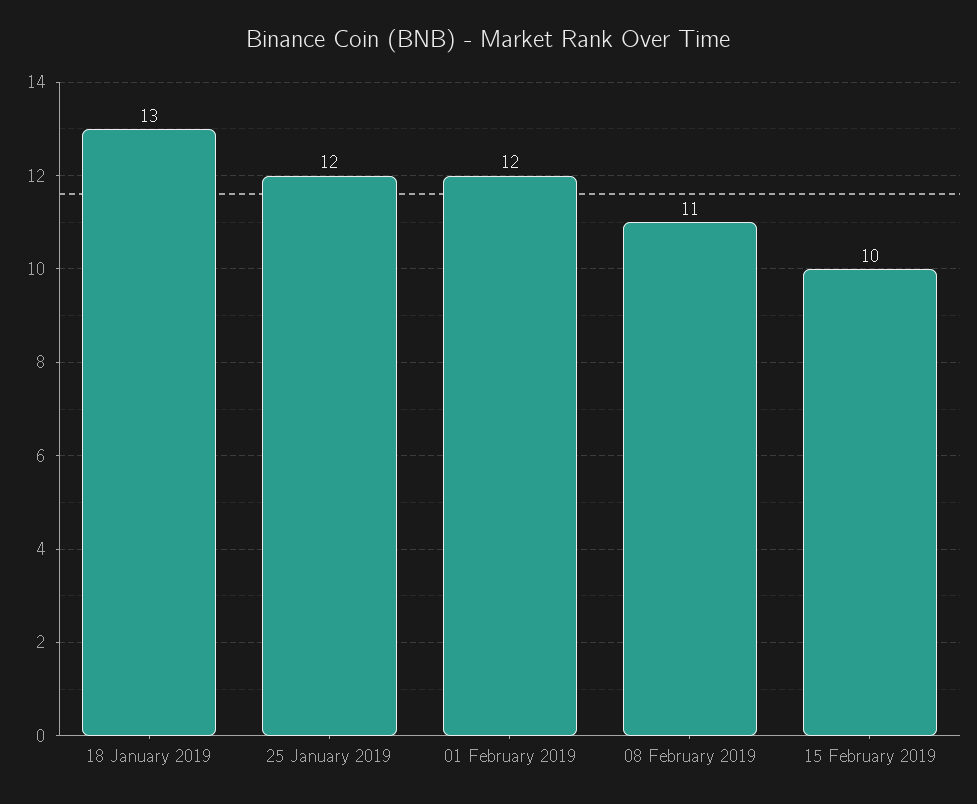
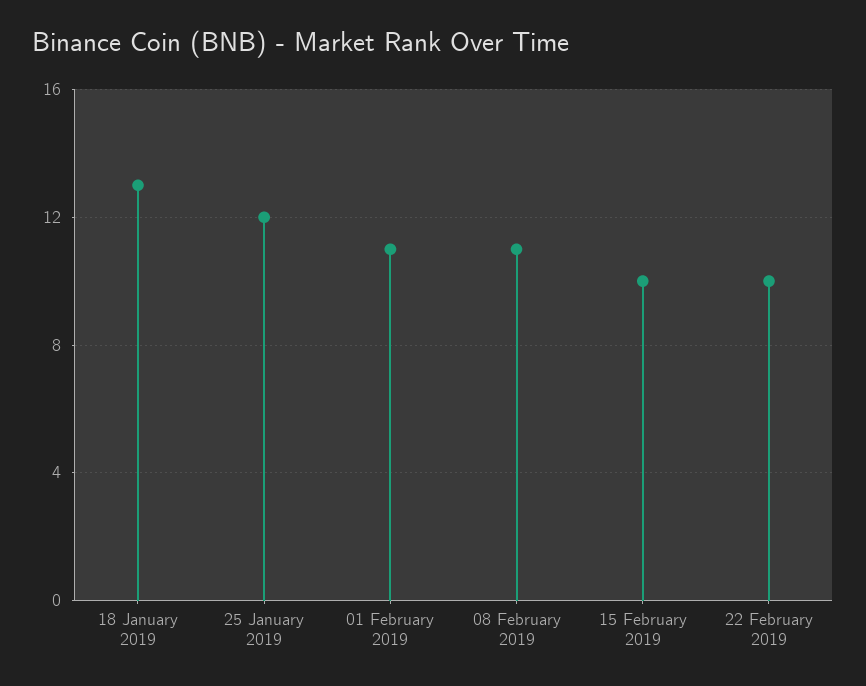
01 February 2019: 12 -> 11
22 February 2019: none -> 10

